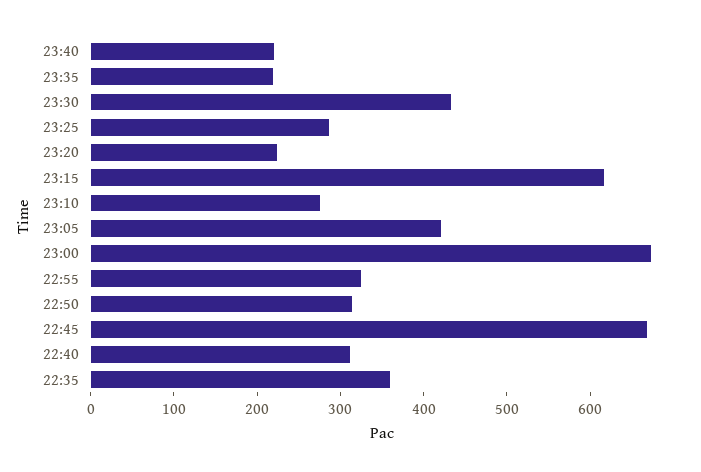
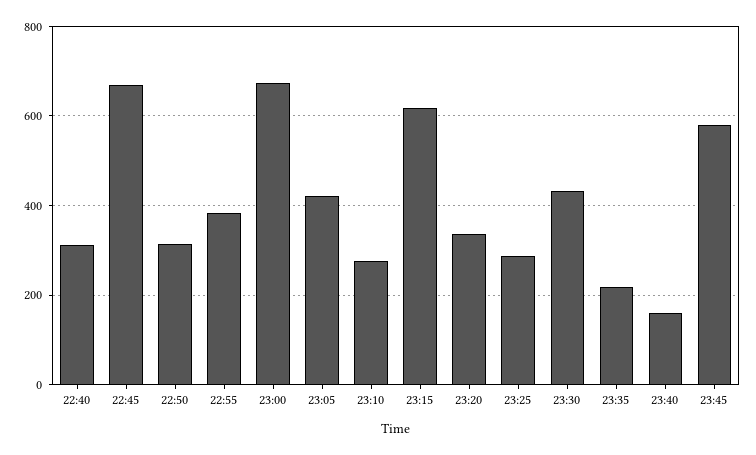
23:40: 220 -> 160
23:20: 220 -> 340
22:55: 320 -> 380
22:35: 360 -> none
23:45: none -> 580

